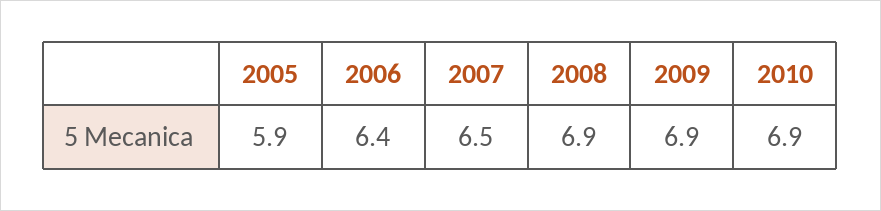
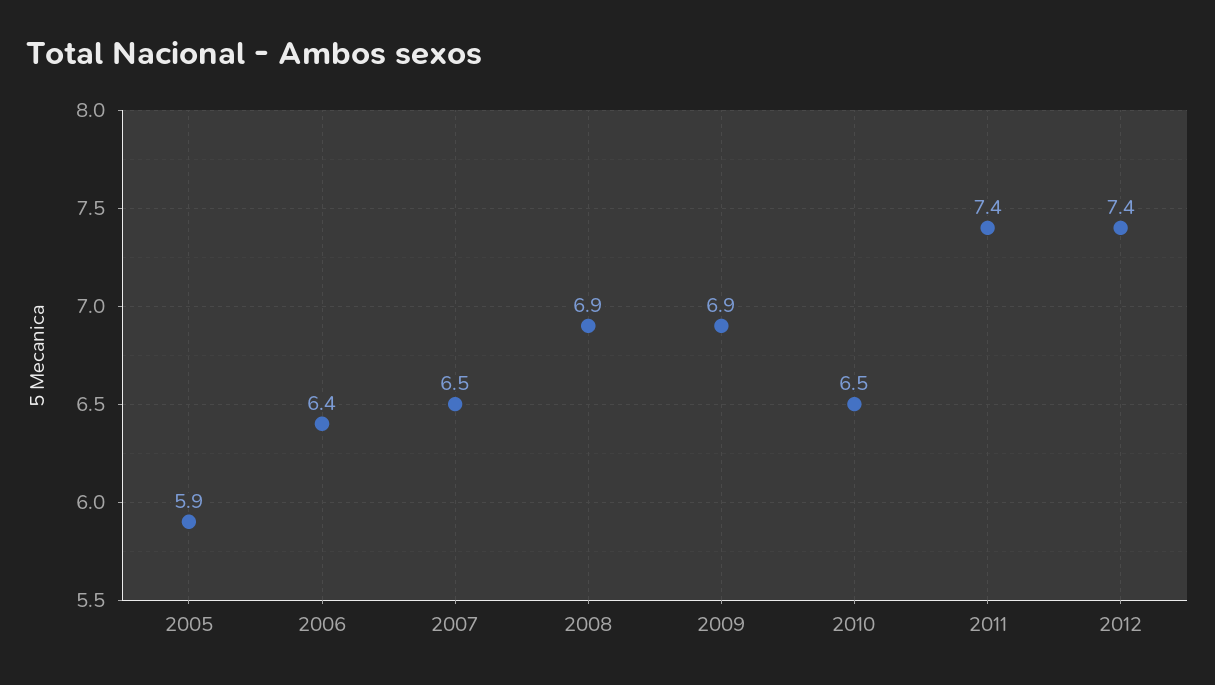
2010: 6.9 -> 6.5
2011: none -> 7.4
2012: none -> 7.4

